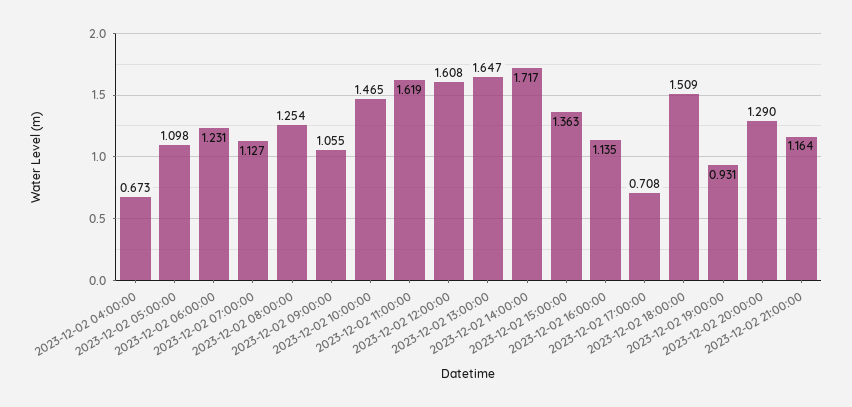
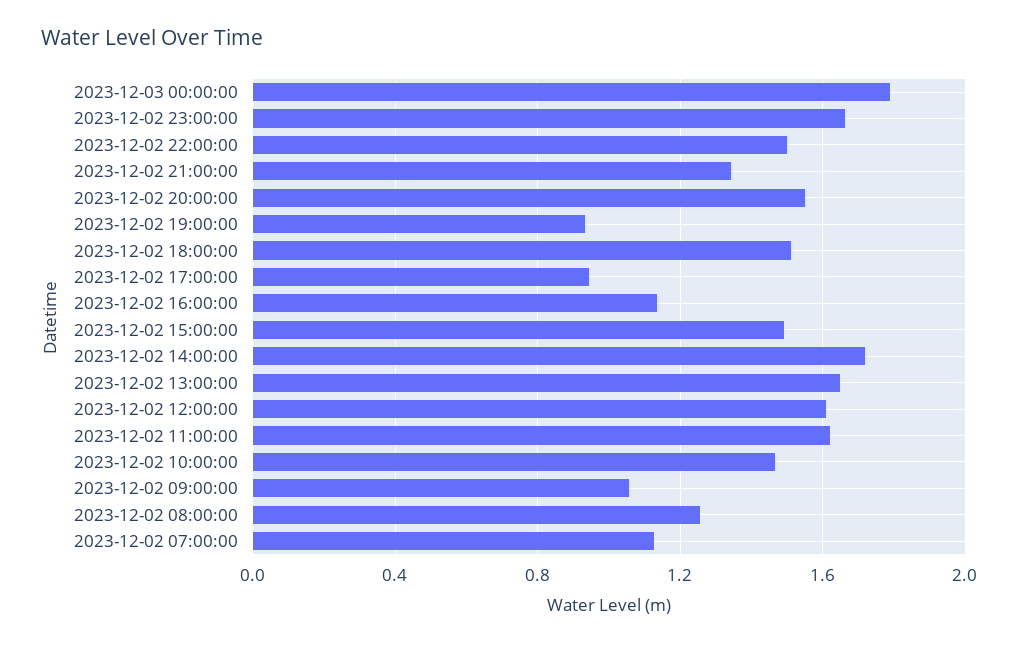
2023-12-02 04:00:00: 0.673 -> none
2023-12-02 05:00:00: 1.098 -> none
2023-12-02 06:00:00: 1.231 -> none
2023-12-02 15:00:00: 1.363 -> 1.5
2023-12-02 17:00:00: 0.708 -> 0.95
2023-12-02 20:00:00: 1.29 -> 1.55
2023-12-02 21:00:00: 1.164 -> 1.35
2023-12-03 00:00:00: none -> 1.8
2023-12-02 23:00:00: none -> 1.65
2023-12-02 22:00:00: none -> 1.5

